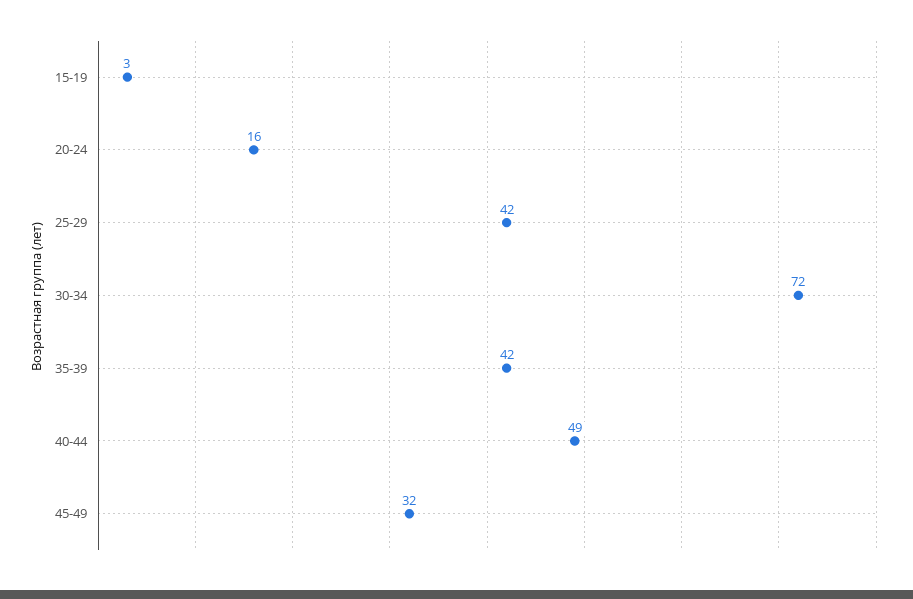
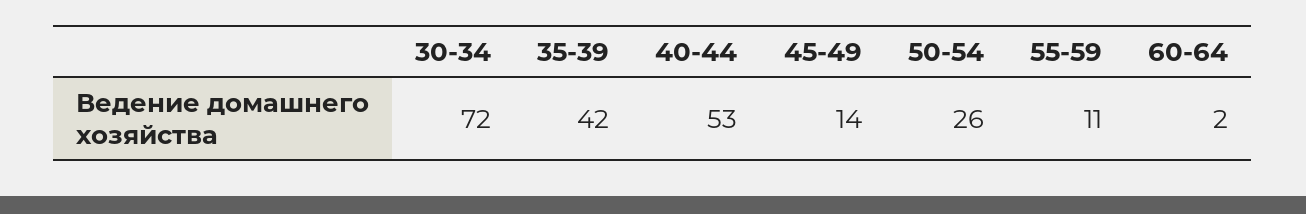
15-19: 3 -> none
20-24: 16 -> none
25-29: 42 -> none
40-44: 49 -> 53
45-49: 32 -> 14
50-54: none -> 26
55-59: none -> 11
60-64: none -> 2

